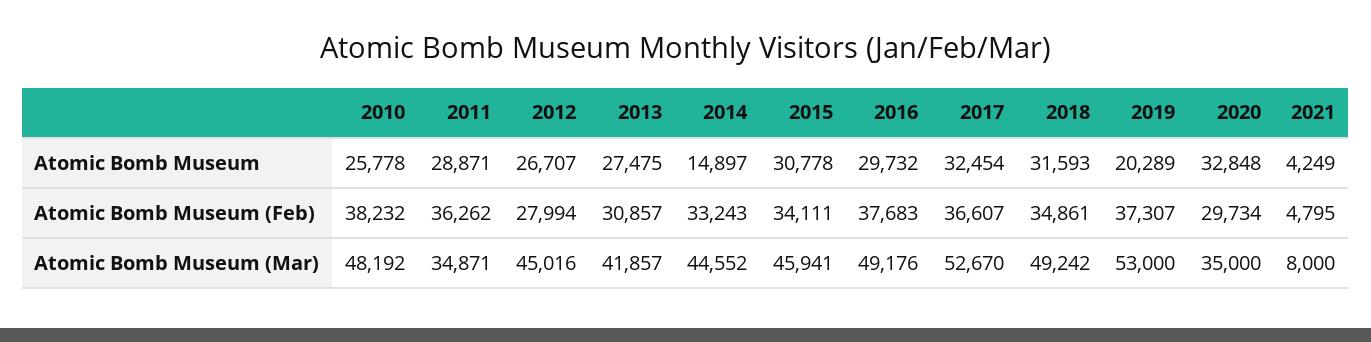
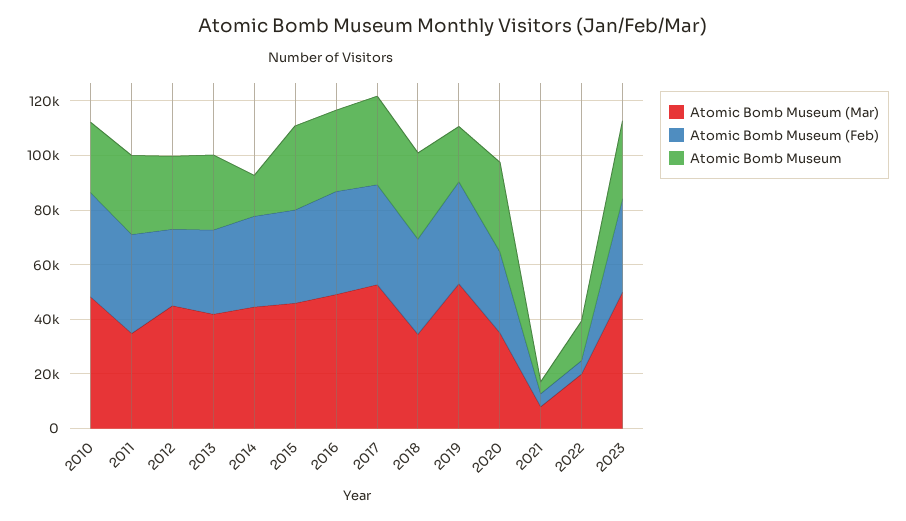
Atomic Bomb Museum (Mar), 2018: 49242 -> 35000
Atomic Bomb Museum (Mar), 2022: none -> 20000
Atomic Bomb Museum (Feb), 2022: none -> 5000
Atomic Bomb Museum, 2022: none -> 15000
Atomic Bomb Museum (Mar), 2023: none -> 50000
Atomic Bomb Museum (Feb), 2023: none -> 35000
Atomic Bomb Museum, 2023: none -> 30000

